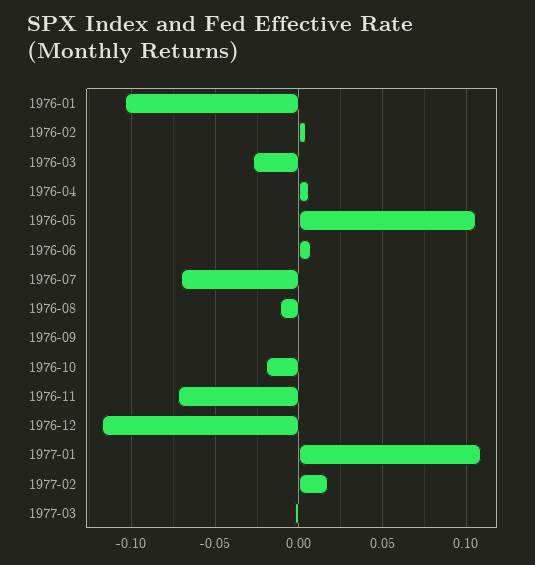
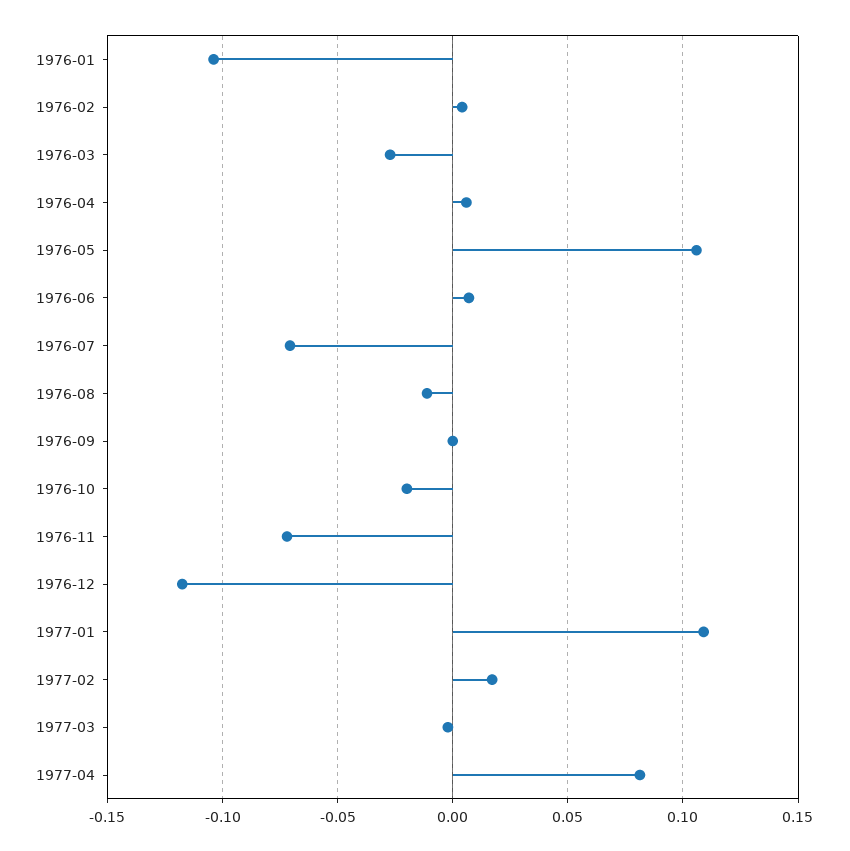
1977-04: none -> 0.08

